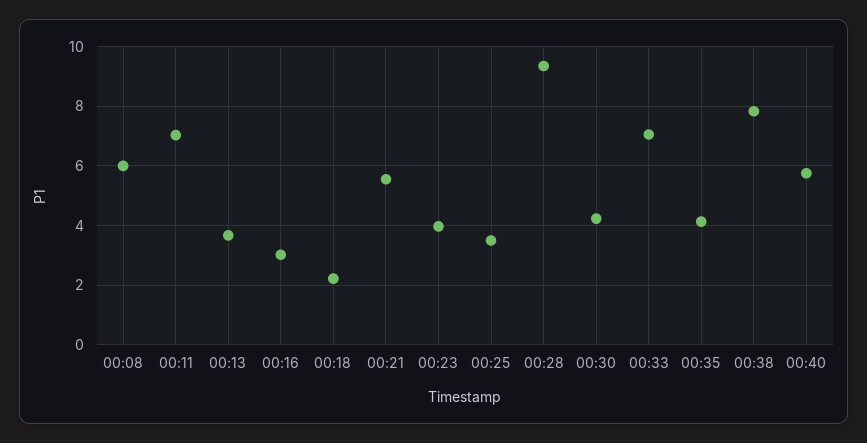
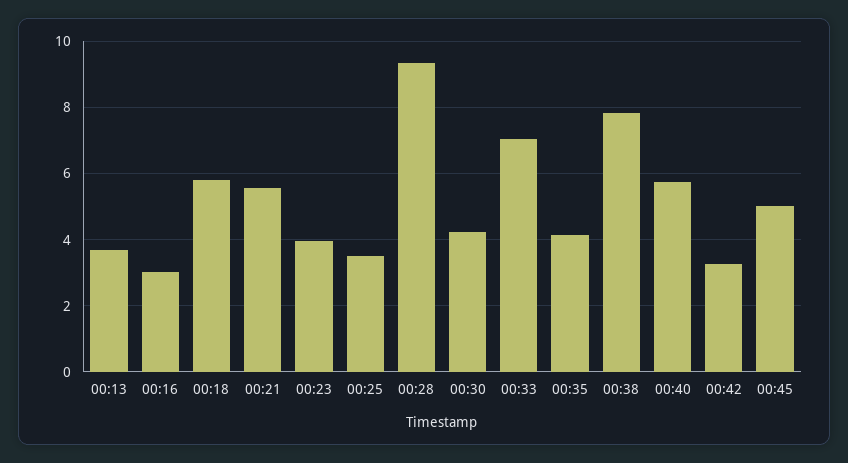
00:08: 6 -> none
00:11: 7 -> none
00:18: 2.25 -> 5.8
00:42: none -> 3.2
00:45: none -> 5

